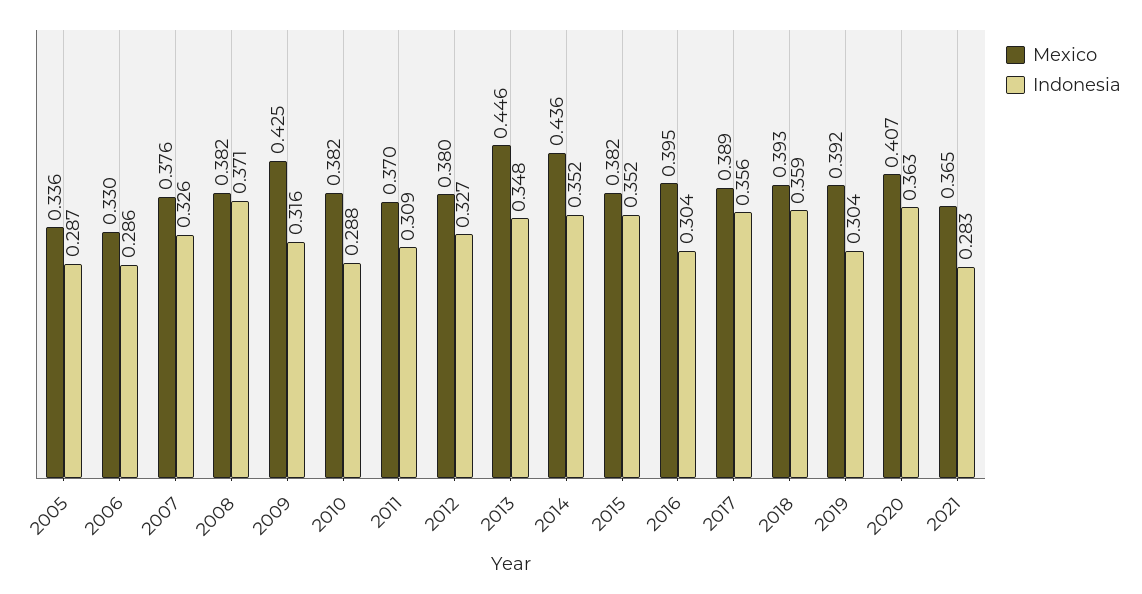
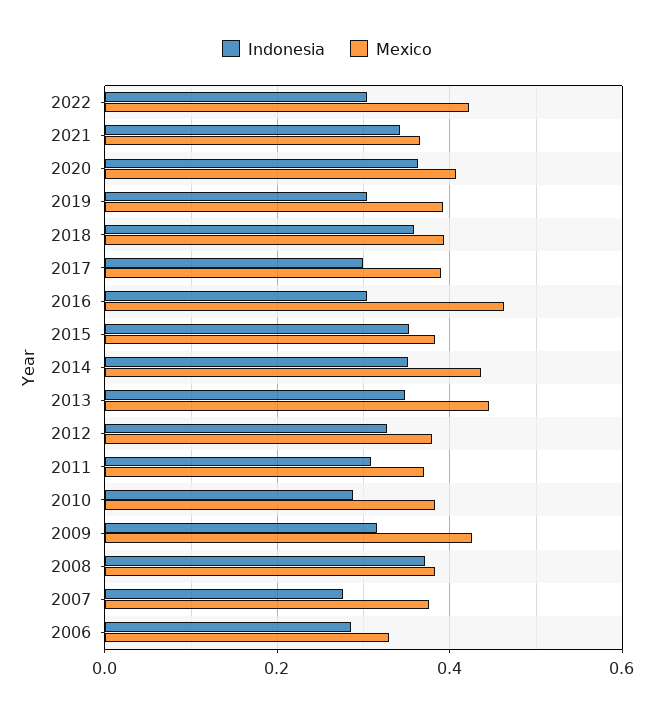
Mexico, 2005: 0.336 -> none
Indonesia, 2005: 0.287 -> none
Indonesia, 2007: 0.326 -> 0.28
Mexico, 2016: 0.395 -> 0.46
Indonesia, 2017: 0.356 -> 0.3
Indonesia, 2021: 0.283 -> 0.34
Indonesia, 2022: none -> 0.3
Mexico, 2022: none -> 0.42

